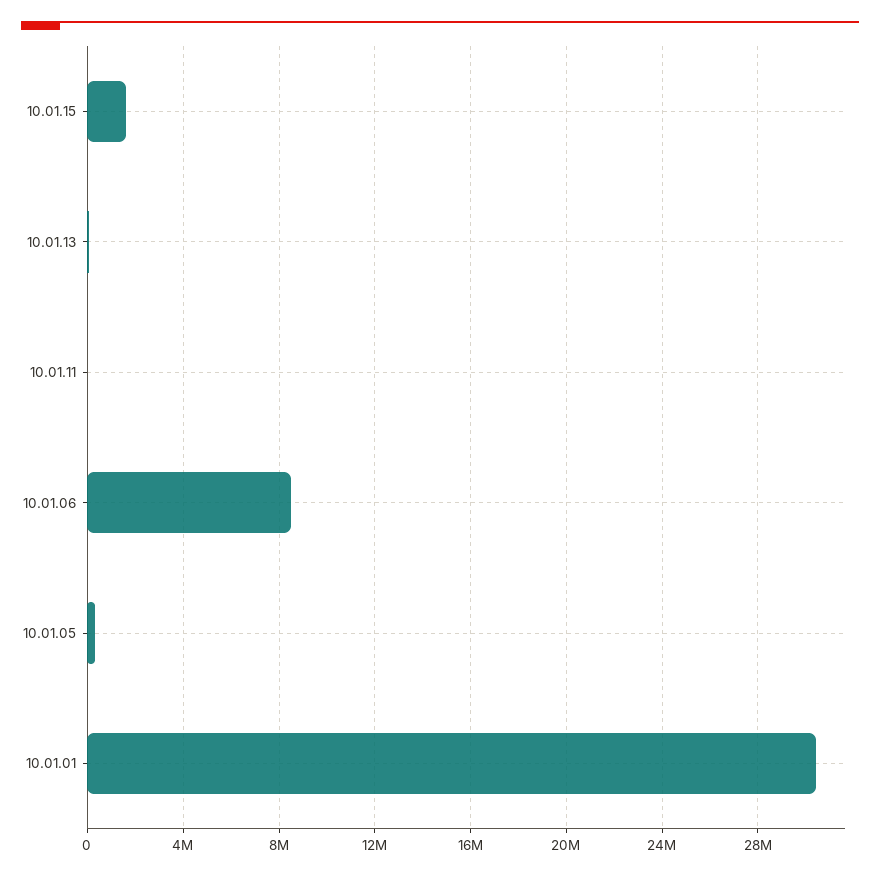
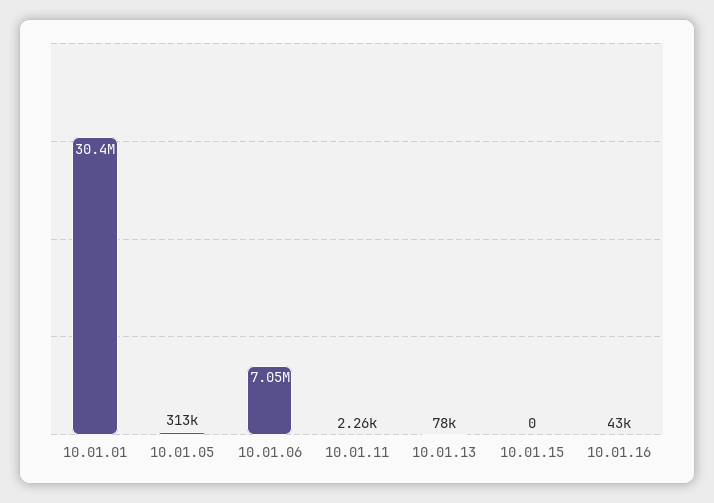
10.01.15: 1500000 -> 0
10.01.06: 8500000 -> 7050000
10.01.16: none -> 43000

